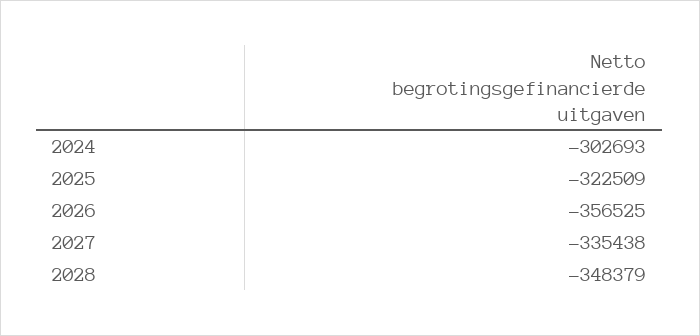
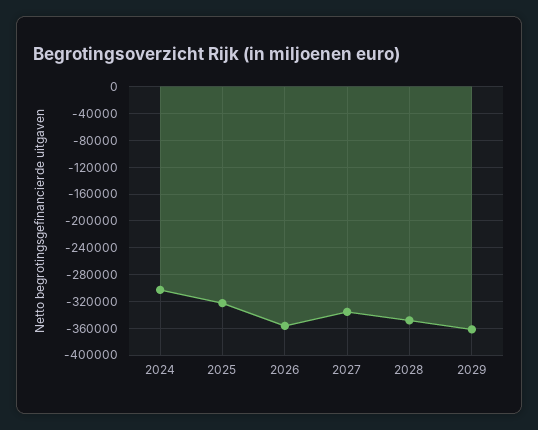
2029: none -> -360000

